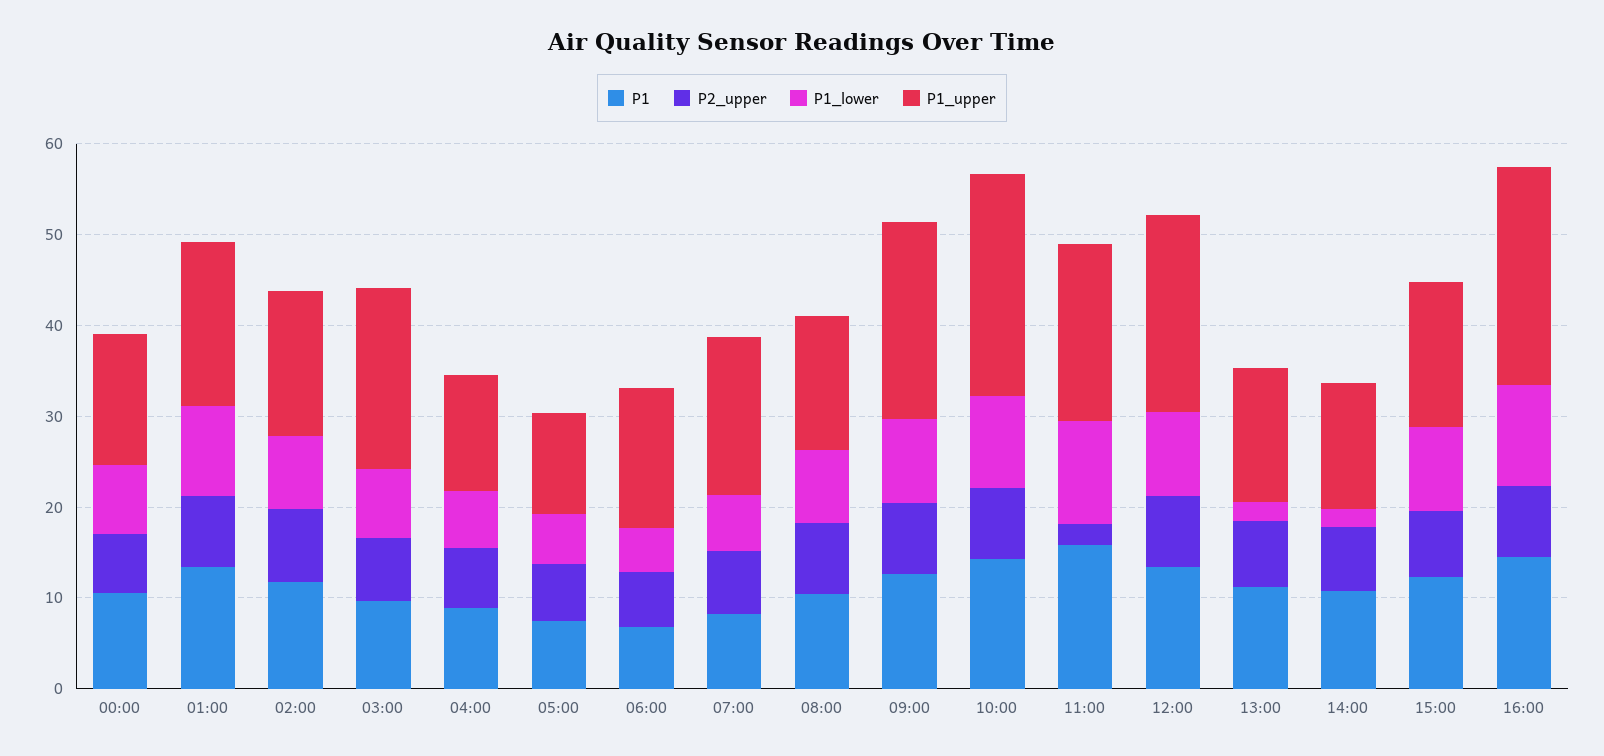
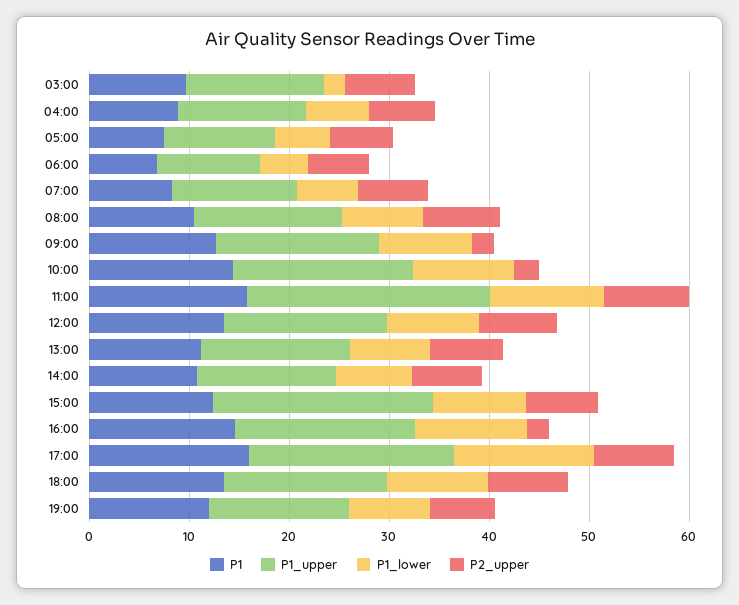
P1, 00:00: 10 -> none
P2_upper, 00:00: 6 -> none
P1_lower, 00:00: 8 -> none
P1_upper, 00:00: 14 -> none
P1, 01:00: 14 -> none
P2_upper, 01:00: 8 -> none
P1_lower, 01:00: 10 -> none
P1_upper, 01:00: 18 -> none
P1, 02:00: 12 -> none
P2_upper, 02:00: 8 -> none
P1_lower, 02:00: 8 -> none
P1_upper, 02:00: 16 -> none
P1_lower, 03:00: 8 -> 2
P1_upper, 03:00: 20 -> 14
P1_upper, 06:00: 16 -> 10
P1_upper, 07:00: 18 -> 12
P2_upper, 09:00: 8 -> 2
P1_upper, 09:00: 22 -> 16
P2_upper, 10:00: 8 -> 2
P1_upper, 10:00: 24 -> 18
P2_upper, 11:00: 2 -> 8
P1_upper, 11:00: 20 -> 24
P1_upper, 12:00: 22 -> 16
P1_lower, 13:00: 2 -> 8
P1_lower, 14:00: 2 -> 8
P1_upper, 15:00: 16 -> 22
P2_upper, 16:00: 8 -> 2
P1_upper, 16:00: 24 -> 18
P1, 17:00: none -> 16
P1_upper, 17:00: none -> 20
P1_lower, 17:00: none -> 14
P2_upper, 17:00: none -> 8
P1, 18:00: none -> 14
P1_upper, 18:00: none -> 16
P1_lower, 18:00: none -> 10
P2_upper, 18:00: none -> 8
P1, 19:00: none -> 12
P1_upper, 19:00: none -> 14
P1_lower, 19:00: none -> 8
P2_upper, 19:00: none -> 6

